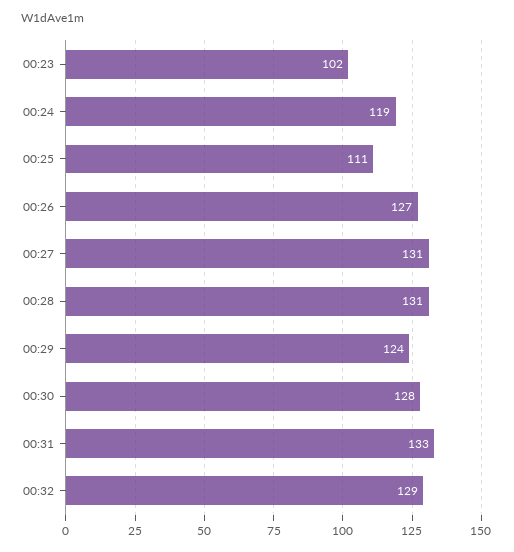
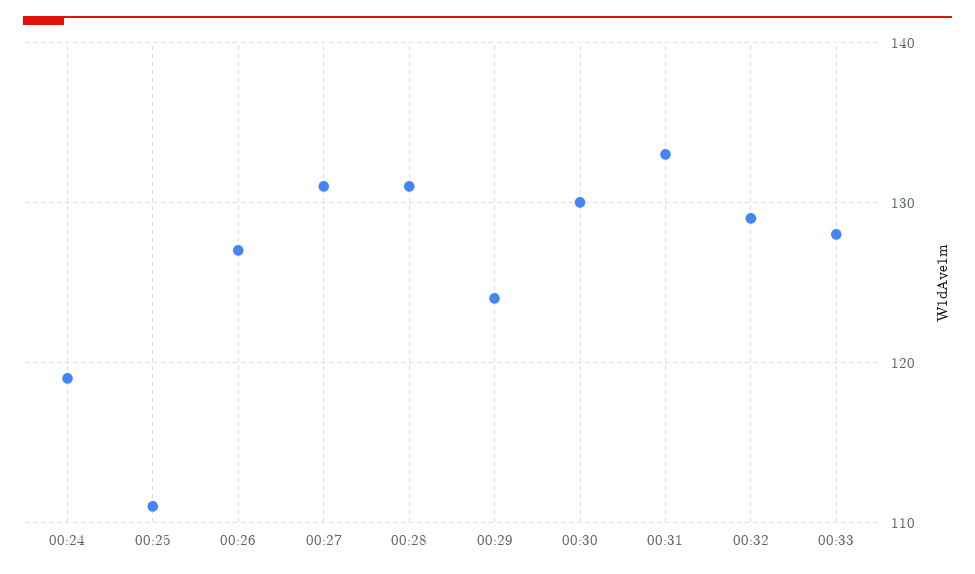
00:23: 102 -> none
00:30: 128 -> 130
00:33: none -> 128

